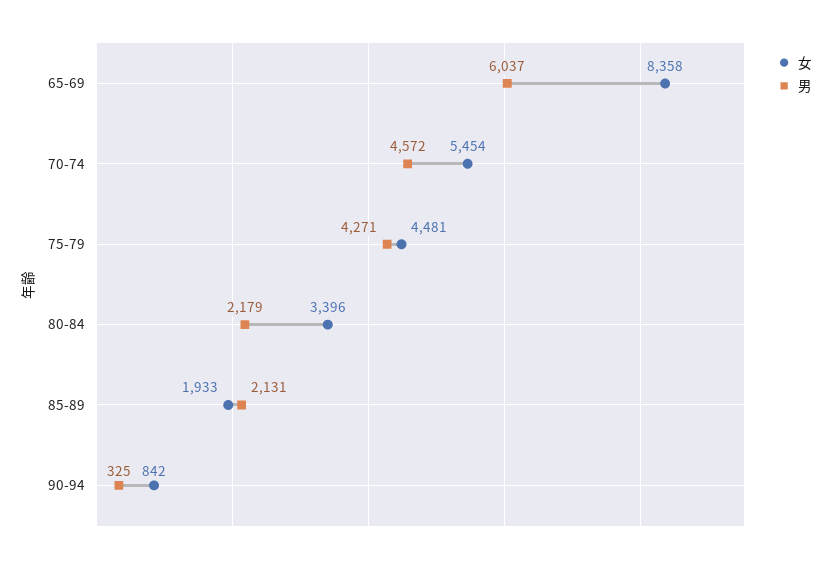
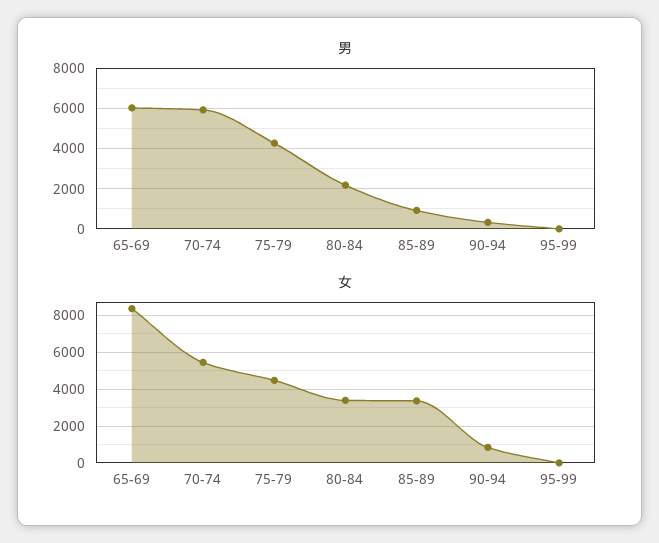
男, 70-74: 4572 -> 6000
女, 85-89: 1933 -> 3500
男, 85-89: 2131 -> 1000
男, 95-99: none -> 0
女, 95-99: none -> 0

